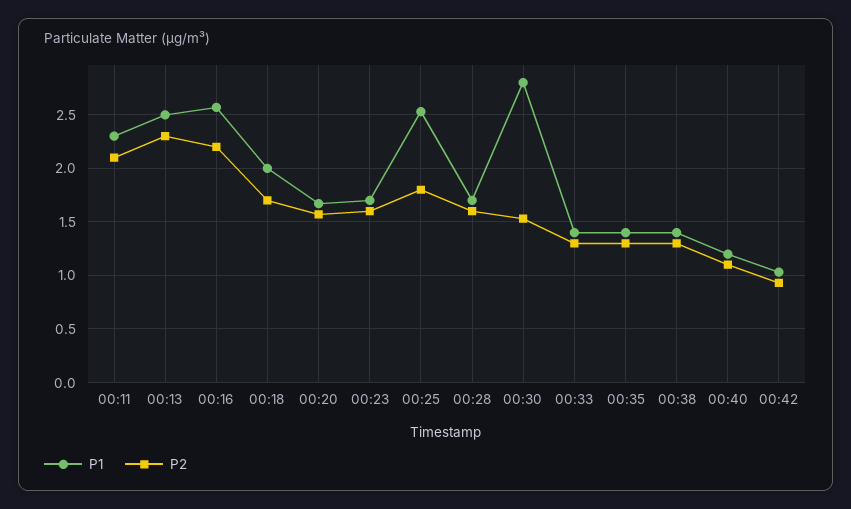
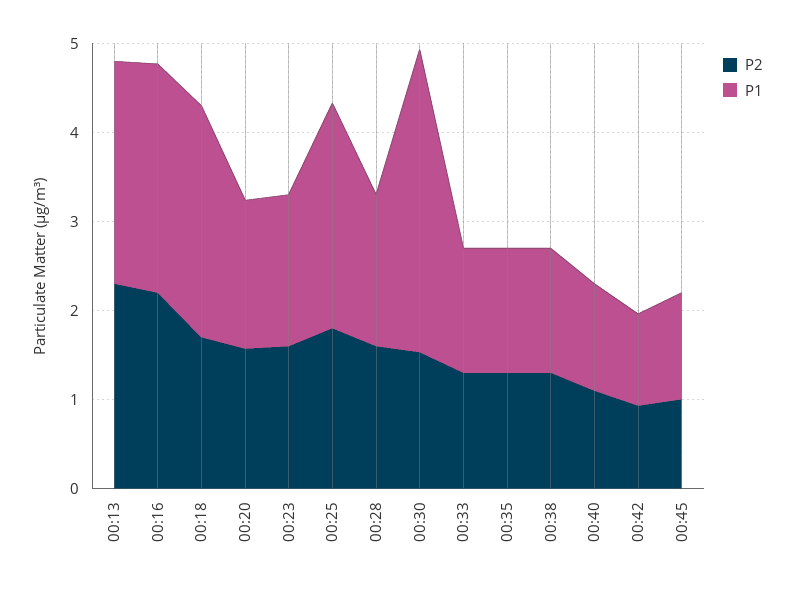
P1, 00:11: 2.3 -> none
P2, 00:11: 2.1 -> none
P1, 00:18: 2 -> 2.6
P1, 00:30: 2.8 -> 3.4
P2, 00:45: none -> 1
P1, 00:45: none -> 1.2

